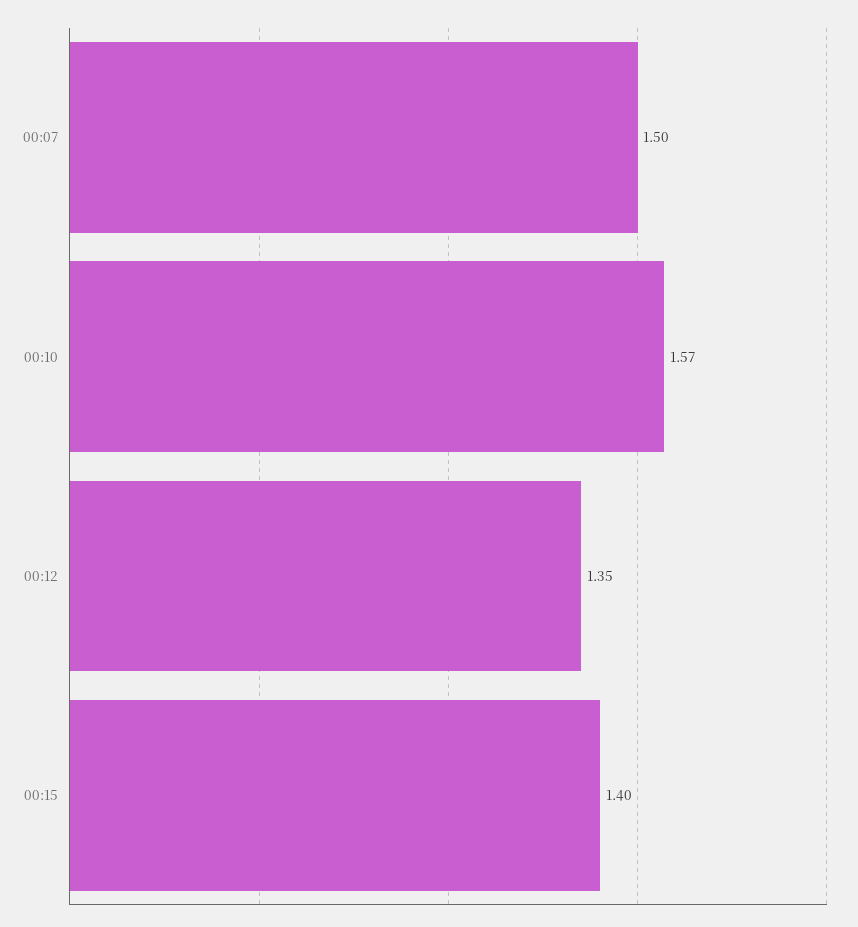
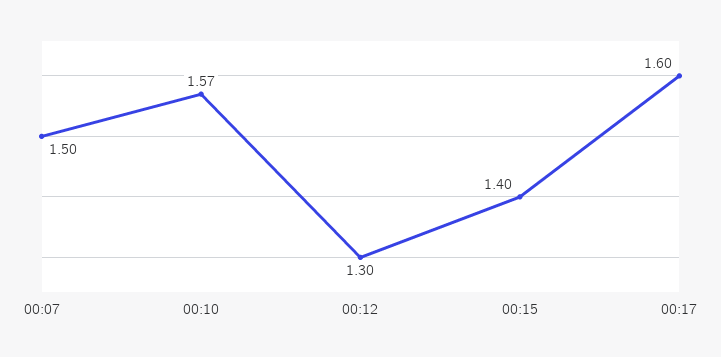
00:12: 1.35 -> 1.3
00:17: none -> 1.6

